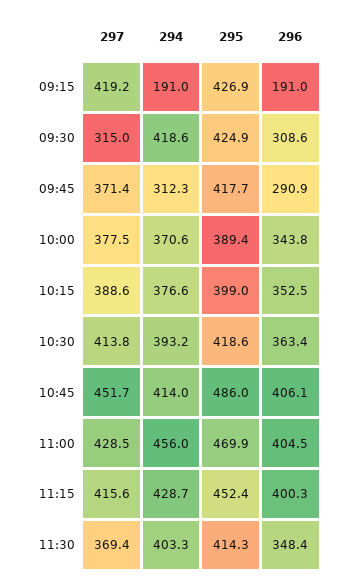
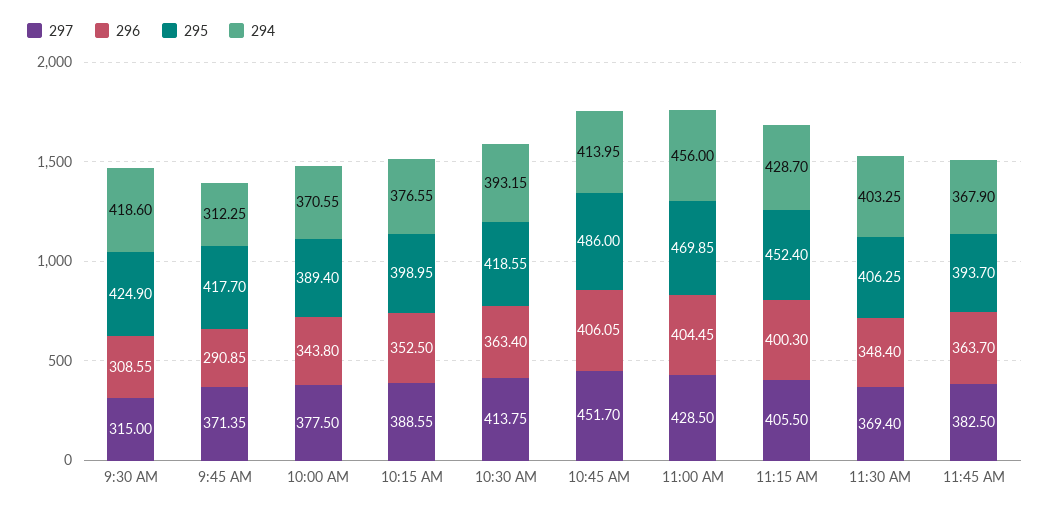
297, 09:15: 419.2 -> none
294, 09:15: 191 -> none
295, 09:15: 426.9 -> none
296, 09:15: 191 -> none
297, 11:15: 415.6 -> 405.5
295, 11:30: 414.3 -> 406.25
297, 11:45 AM: none -> 382.5
296, 11:45 AM: none -> 363.7
295, 11:45 AM: none -> 393.7
294, 11:45 AM: none -> 367.9

